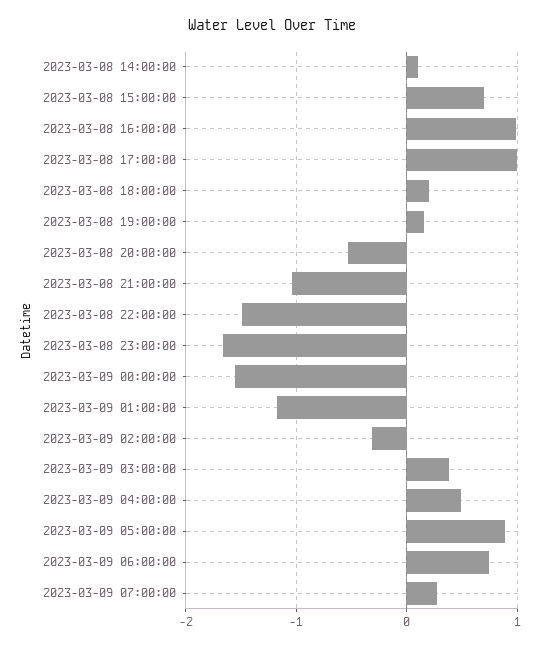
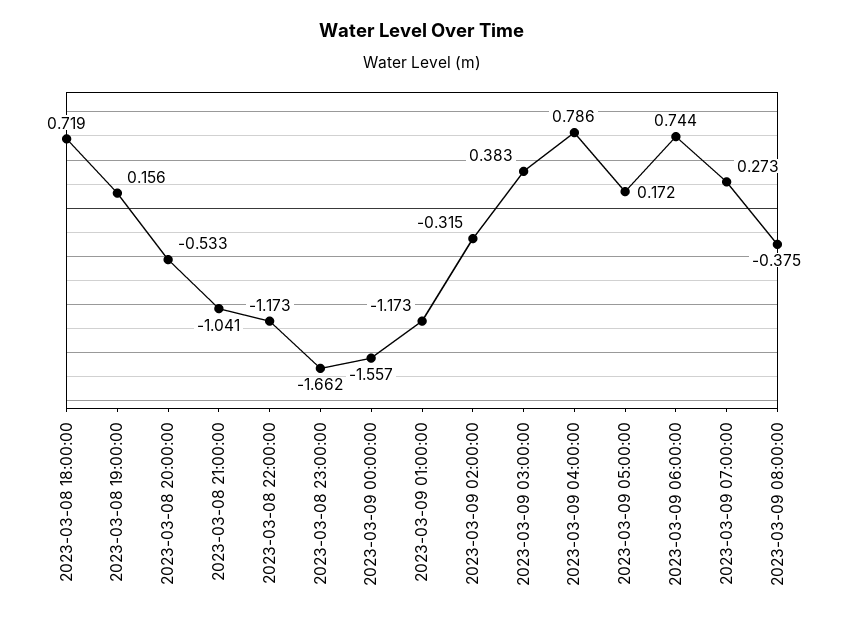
2023-03-08 14:00:00: 0.1 -> none
2023-03-08 15:00:00: 0.7 -> none
2023-03-08 16:00:00: 1 -> none
2023-03-08 17:00:00: 1 -> none
2023-03-08 18:00:00: 0.2 -> 0.719
2023-03-08 22:00:00: -1.5 -> -1.173
2023-03-09 04:00:00: 0.5 -> 0.786
2023-03-09 05:00:00: 0.9 -> 0.172
2023-03-09 08:00:00: none -> -0.375

